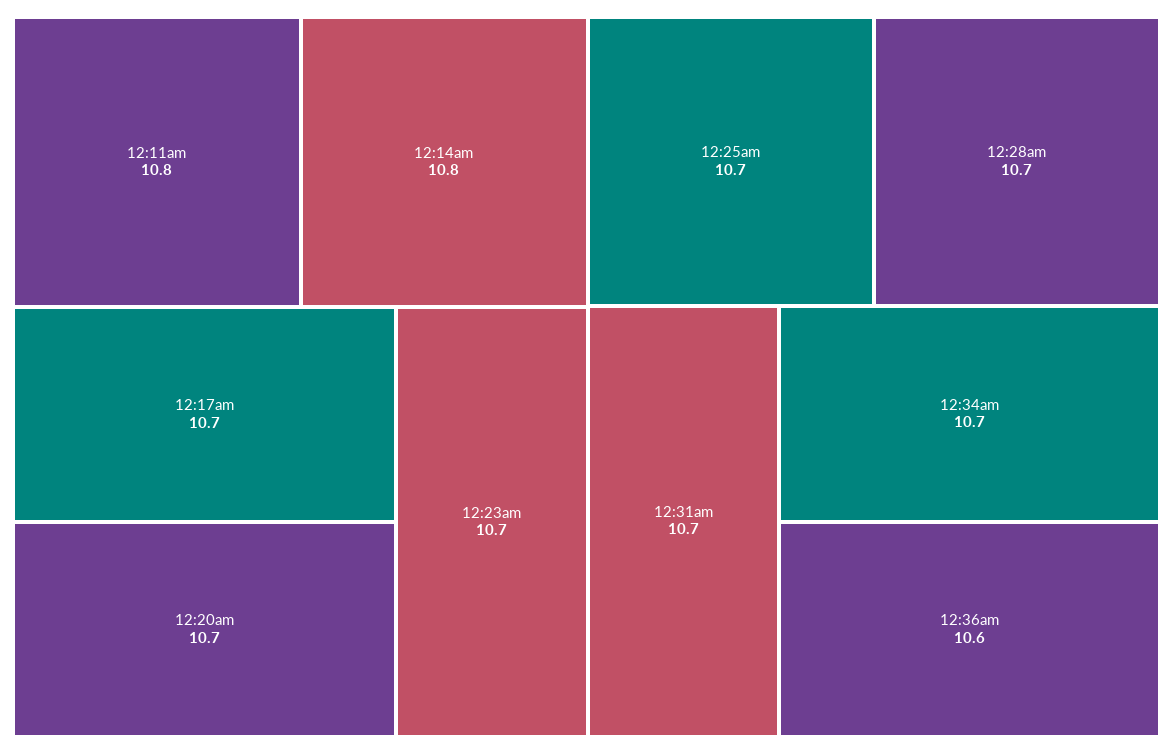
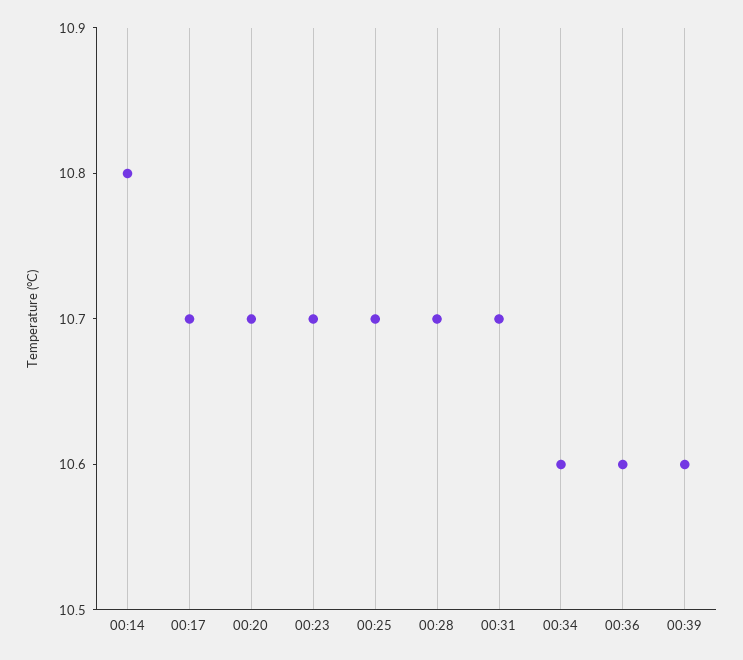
12:11am: 10.8 -> none
12:34am: 10.7 -> 10.6
00:39: none -> 10.6

